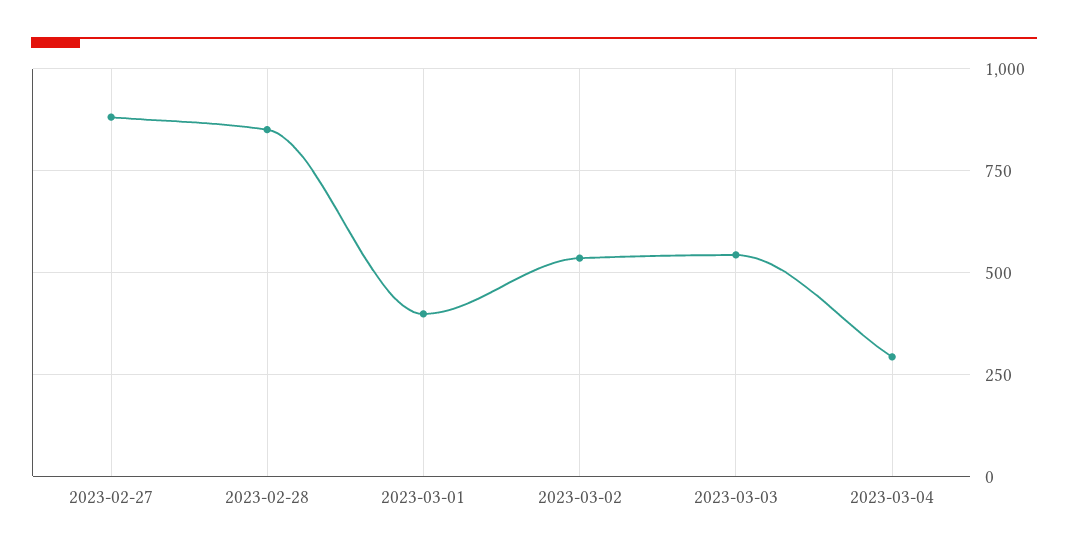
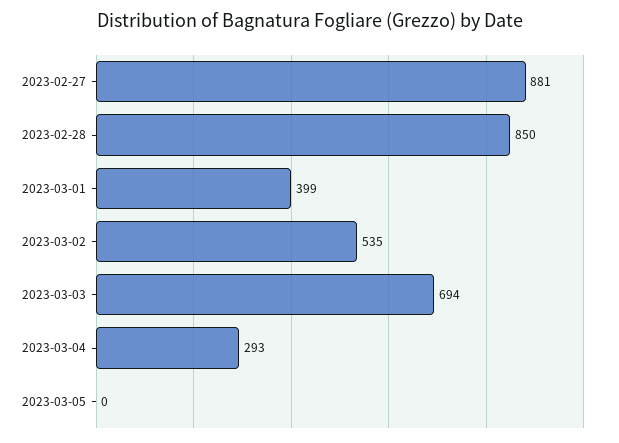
2023-03-03: 550 -> 694
2023-03-05: none -> 0

